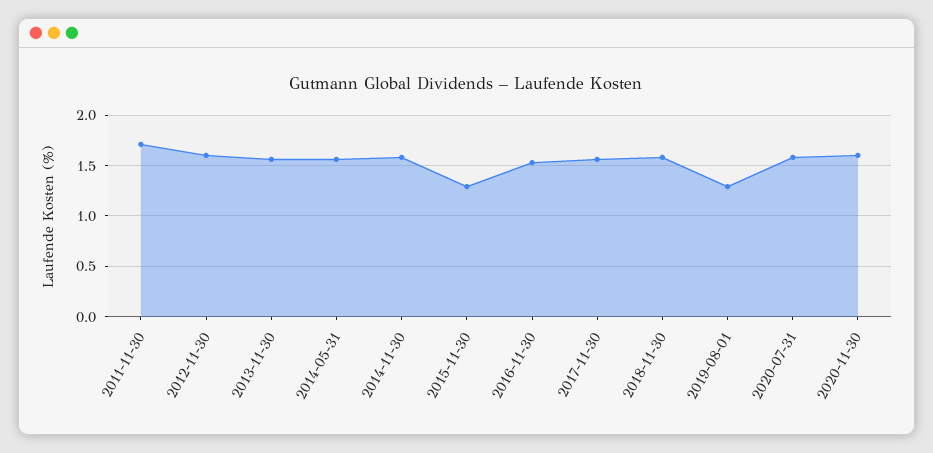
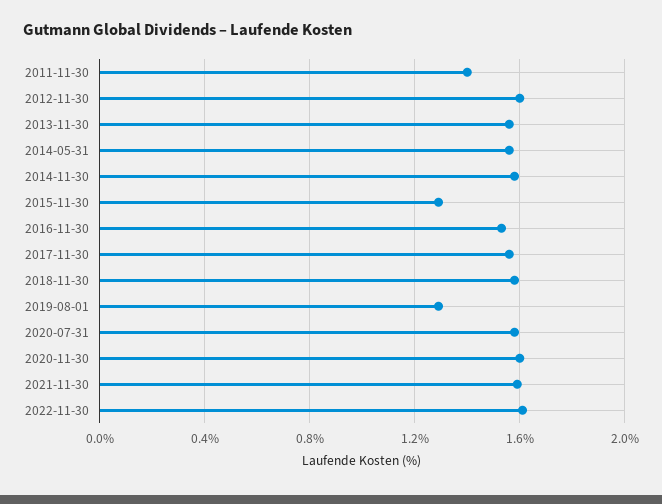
2011-11-30: 1.7 -> 1.4
2021-11-30: none -> 1.6
2022-11-30: none -> 1.6

